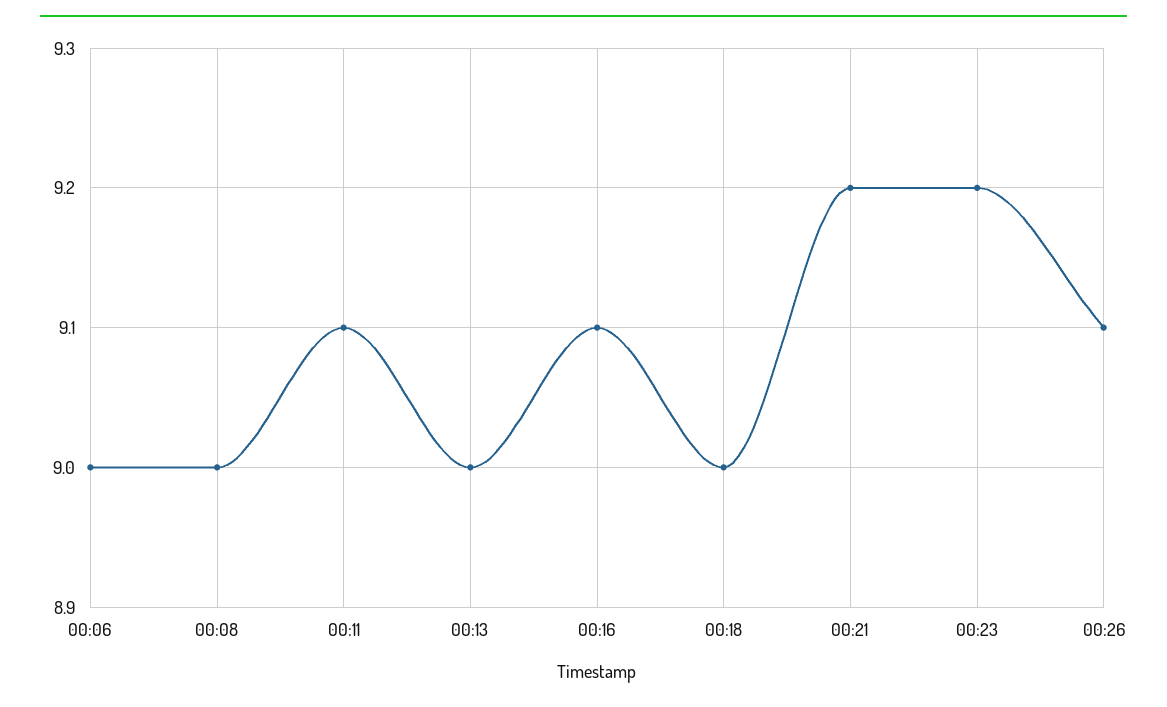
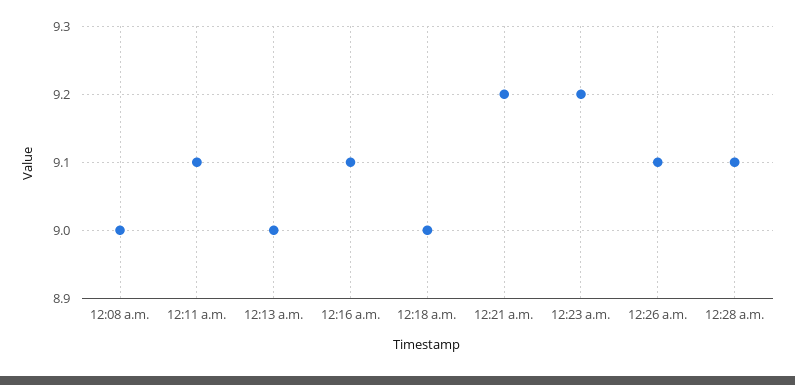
00:06: 9 -> none
12:28 a.m.: none -> 9.1

